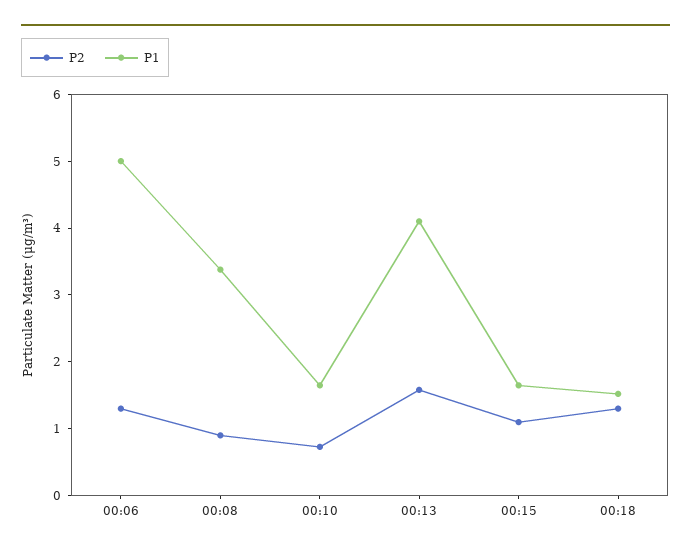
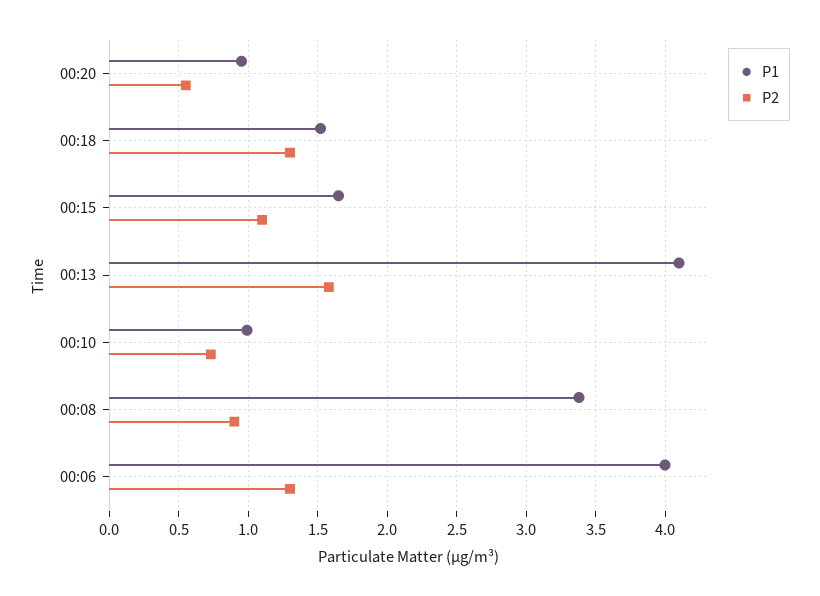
P1, 00:06: 5 -> 4
P1, 00:10: 1.6 -> 1
P1, 00:20: none -> 0.95
P2, 00:20: none -> 0.55

